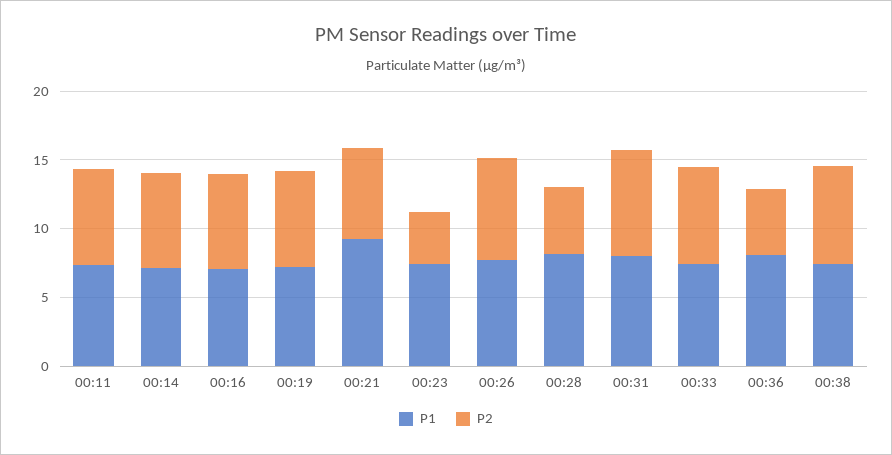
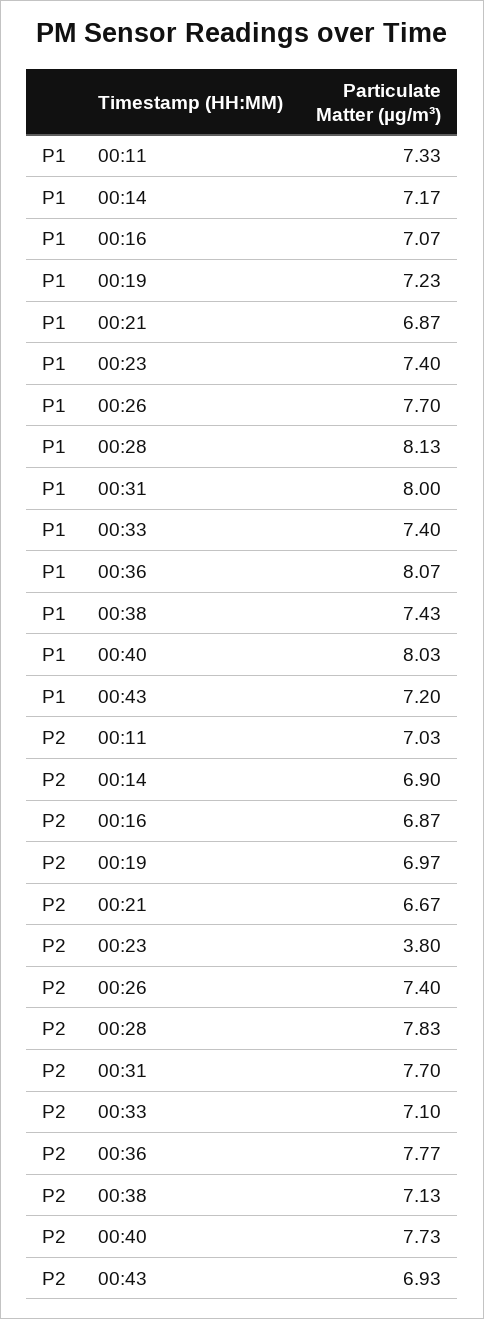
P1, 00:21: 9 -> 6.87
P2, 00:28: 5 -> 7.83
P2, 00:36: 5 -> 7.77
P1, 00:40: none -> 8.03
P1, 00:43: none -> 7.2
P2, 00:40: none -> 7.73
P2, 00:43: none -> 6.93

